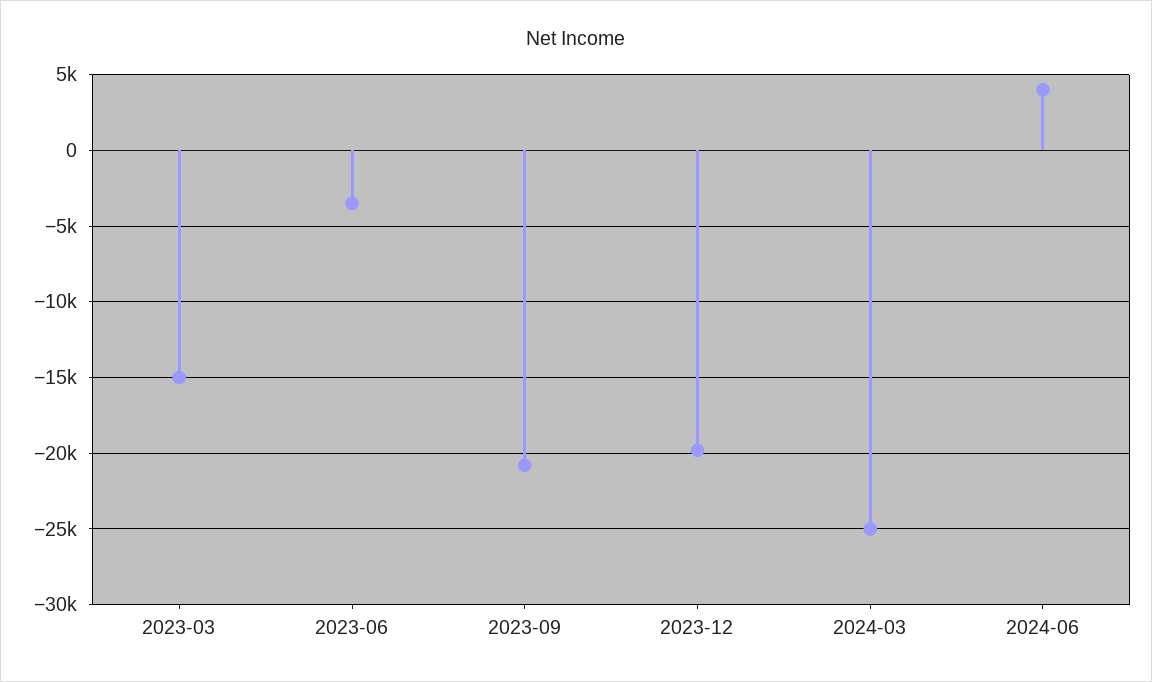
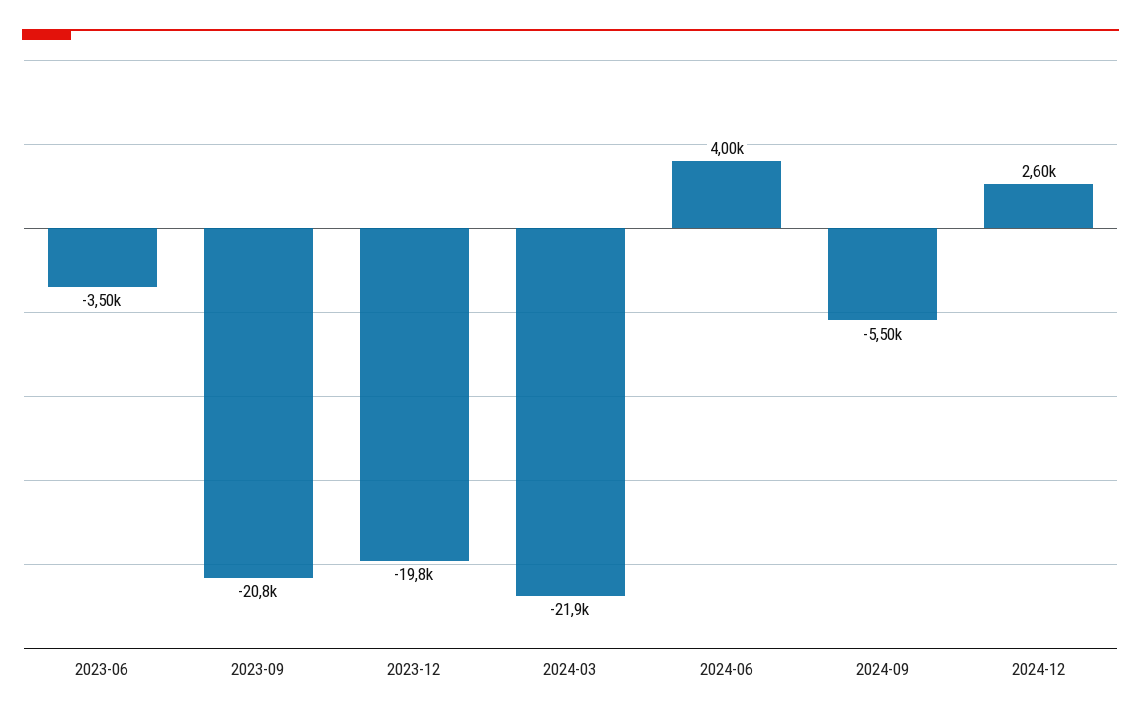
2023-03: -15000 -> none
2024-03: -25000 -> -21900
2024-09: none -> -5500
2024-12: none -> 2600

